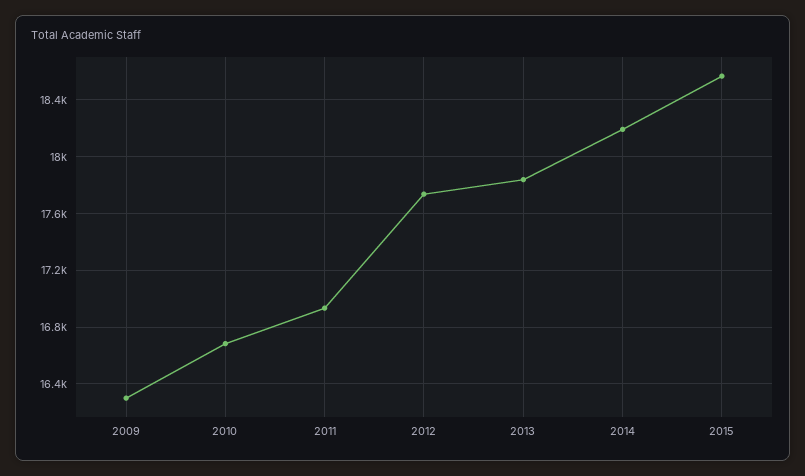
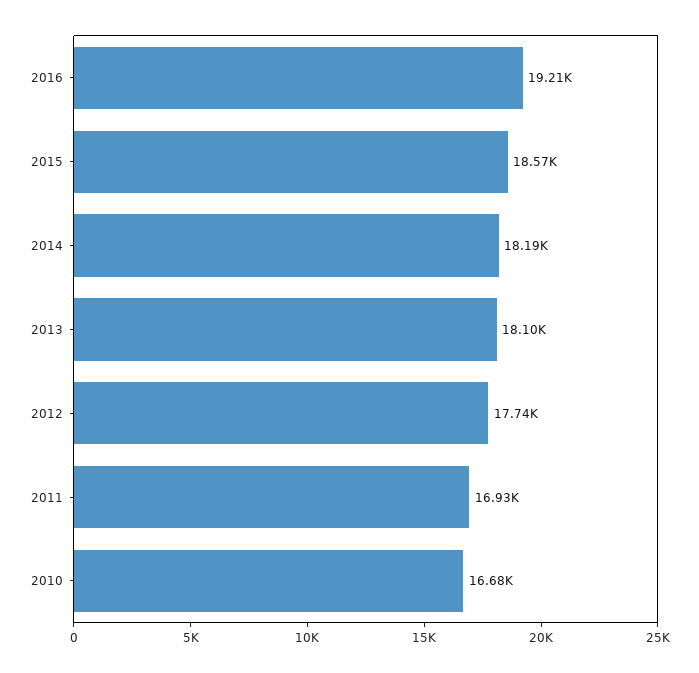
2009: 16300 -> none
2013: 17850 -> 18100
2016: none -> 19210

